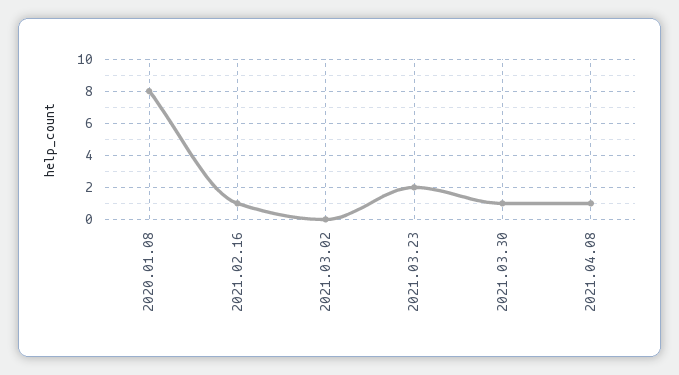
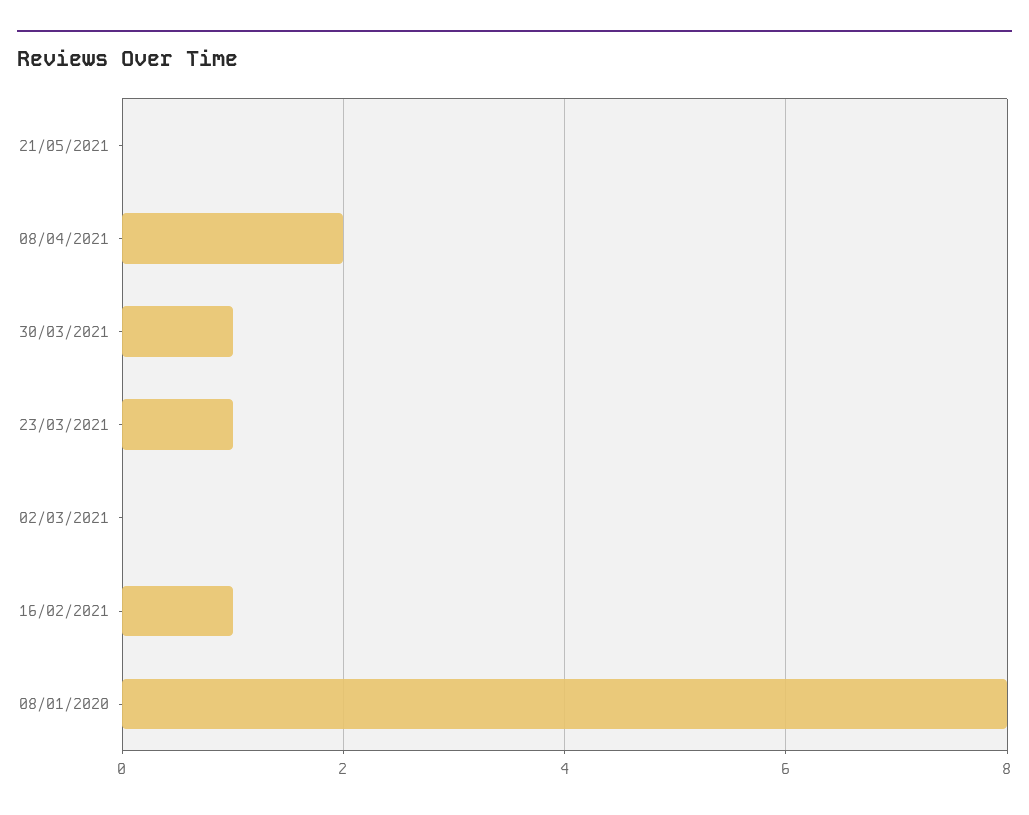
2021.03.23: 2 -> 1
2021.04.08: 1 -> 2
21/05/2021: none -> 0

